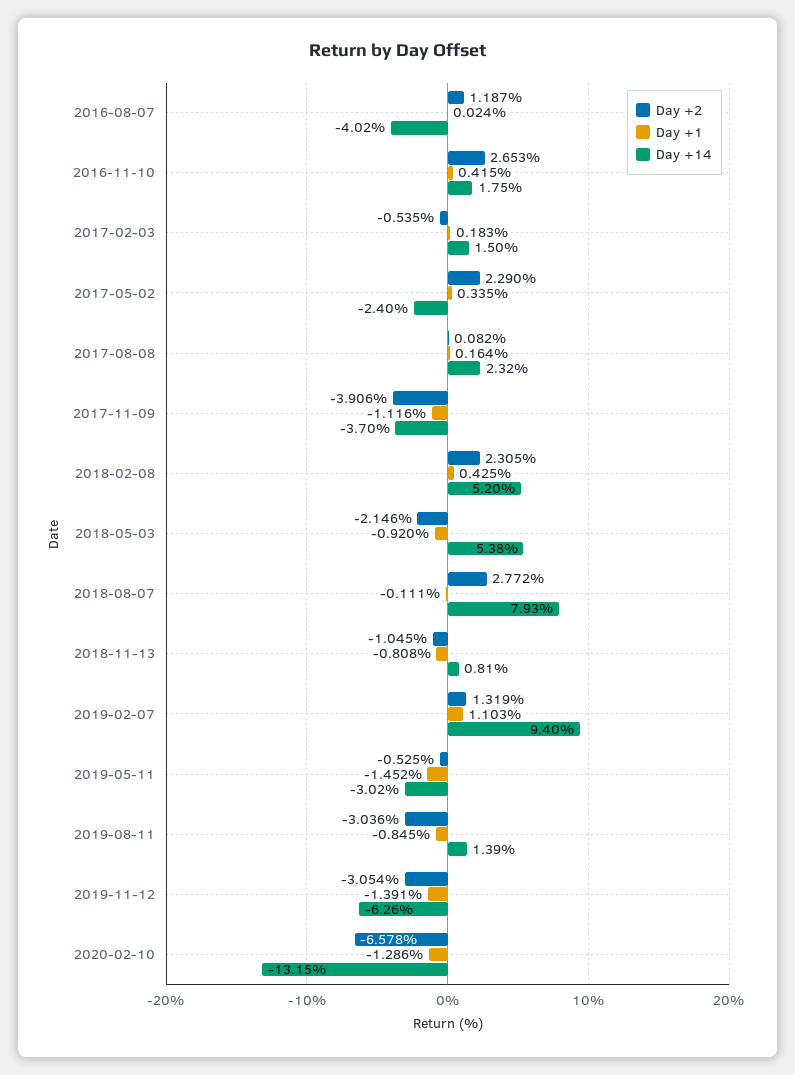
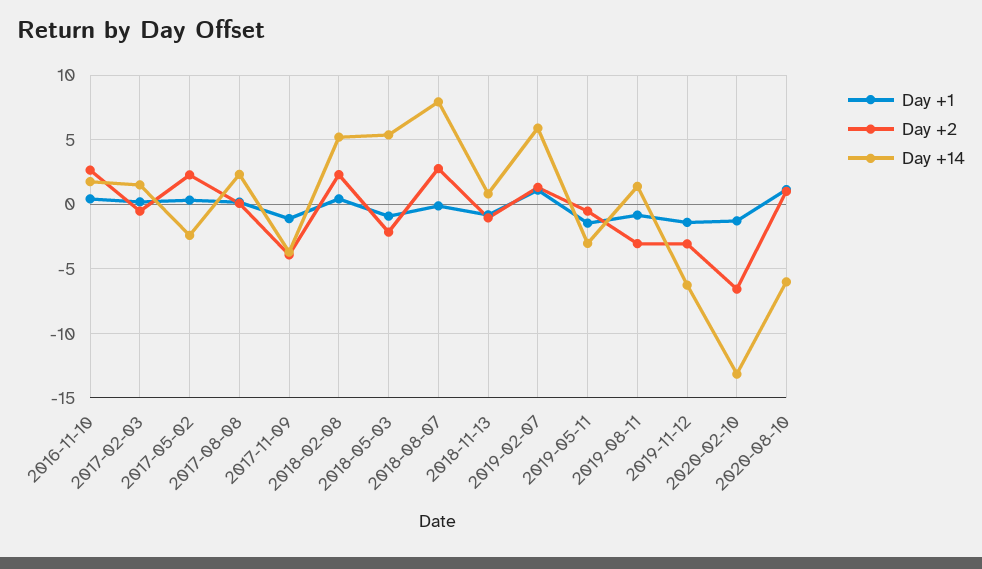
Day +2, 2016-08-07: 1.187 -> none
Day +1, 2016-08-07: 0.024 -> none
Day +14, 2016-08-07: -4.02 -> none
Day +14, 2019-02-07: 9.4 -> 6
Day +1, 2020-08-10: none -> 1
Day +2, 2020-08-10: none -> 1
Day +14, 2020-08-10: none -> -6

